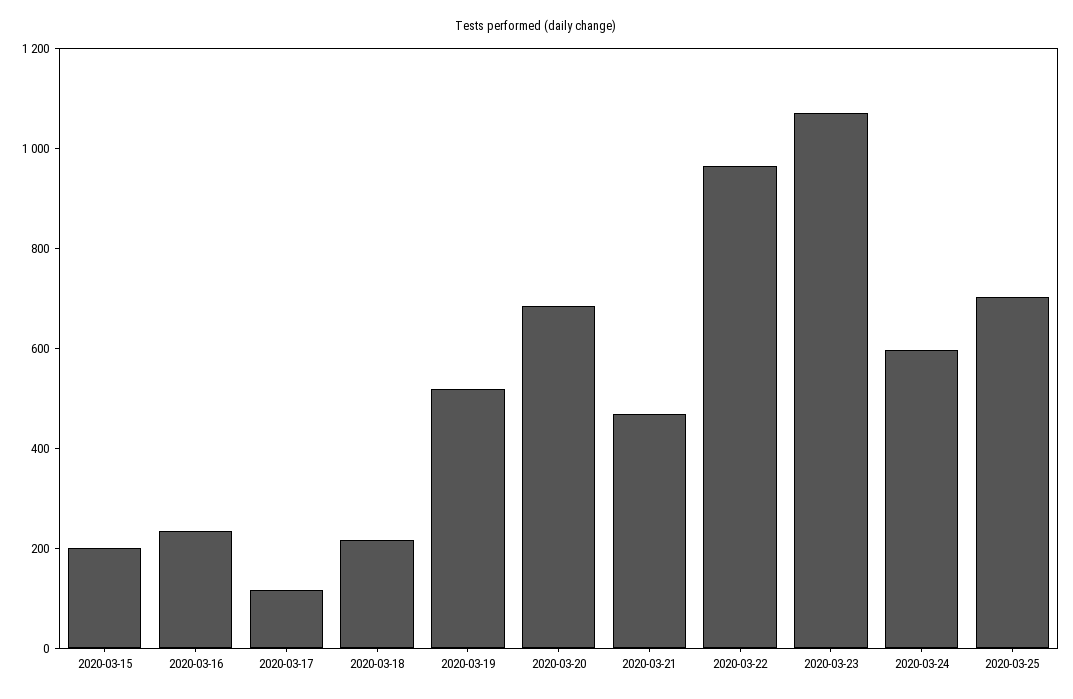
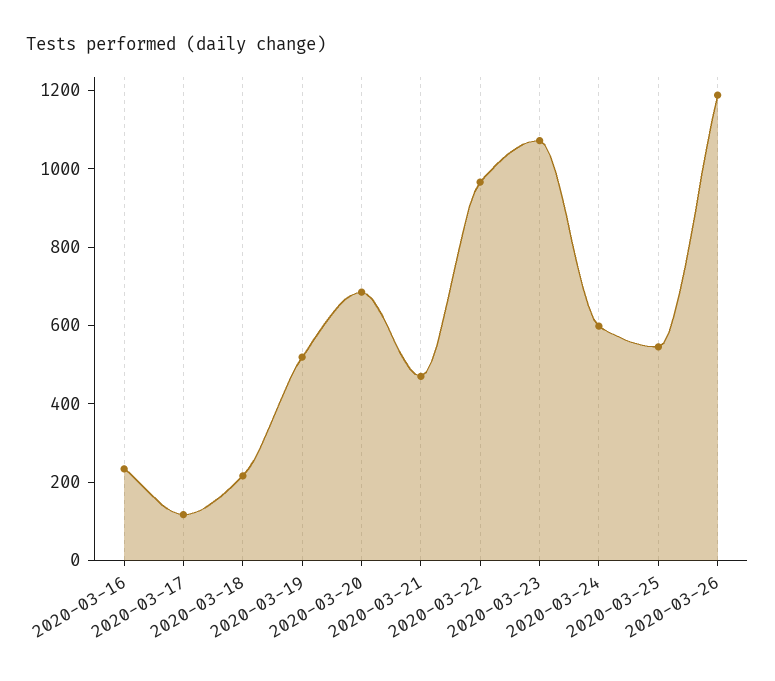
2020-03-15: 200 -> none
2020-03-25: 700 -> 550
2020-03-26: none -> 1200

